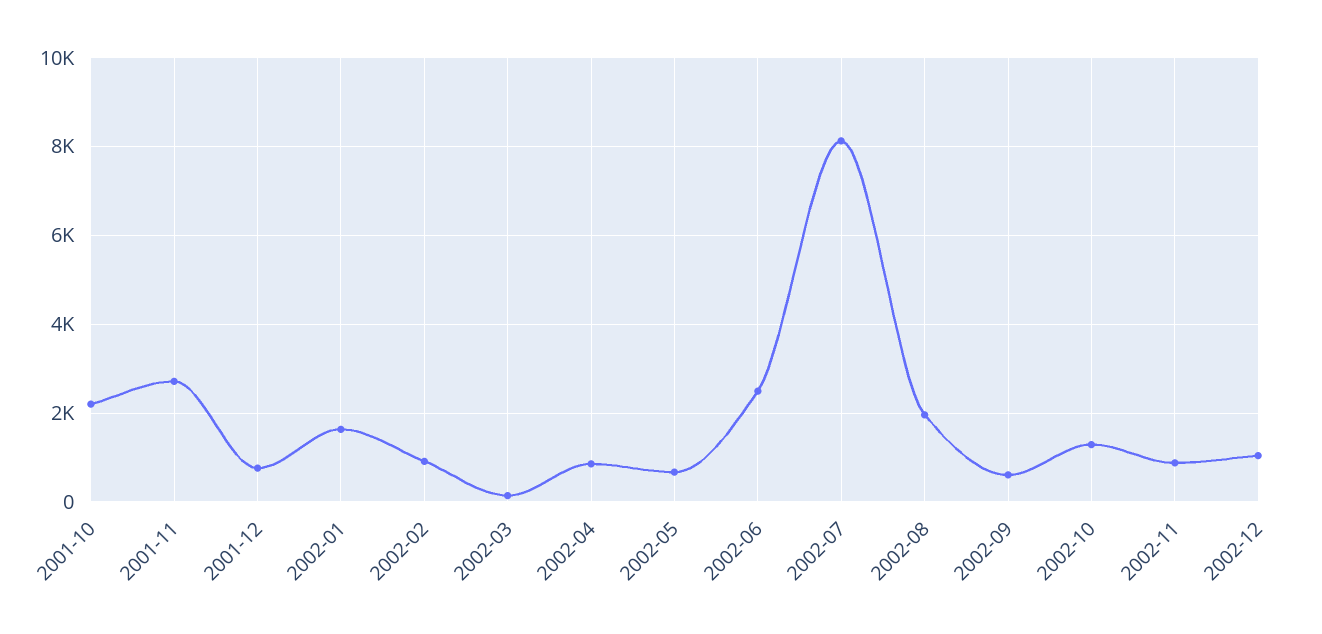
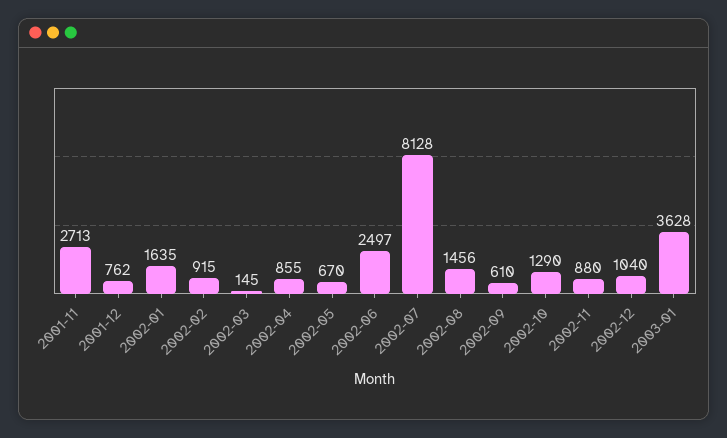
2001-10: 2200 -> none
2002-08: 2000 -> 1456
2003-01: none -> 3628

